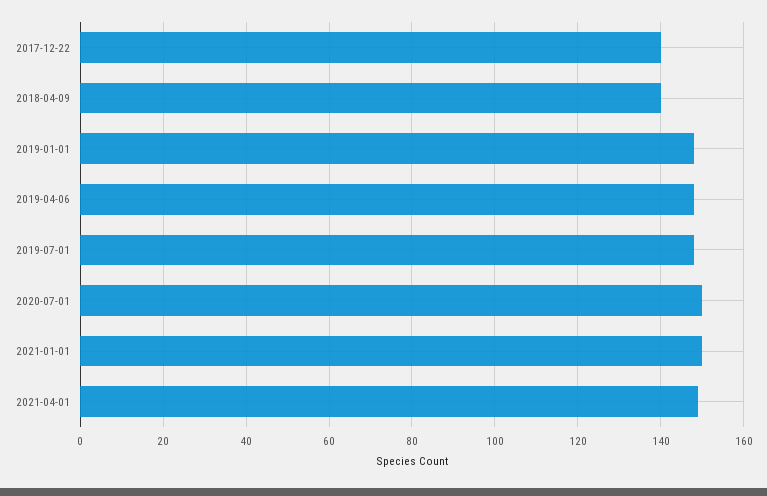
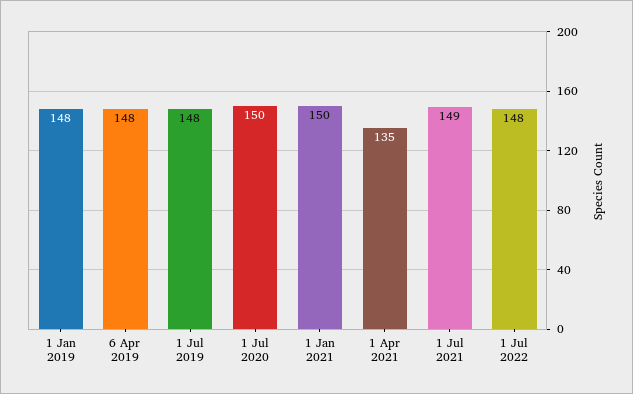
2017-12-22: 140 -> none
2018-04-09: 140 -> none
2021-04-01: 150 -> 135
1 Jul 2021: none -> 149
1 Jul 2022: none -> 148

